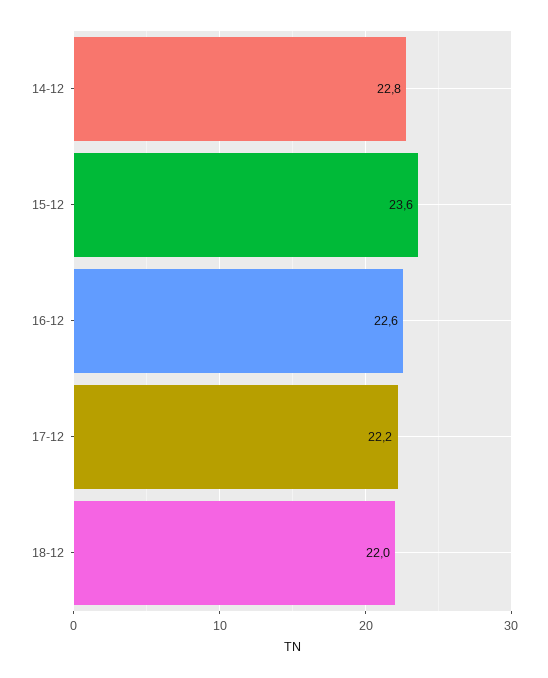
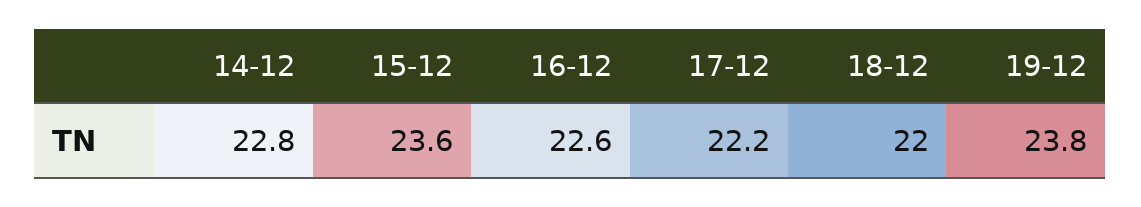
19-12: none -> 23.8

